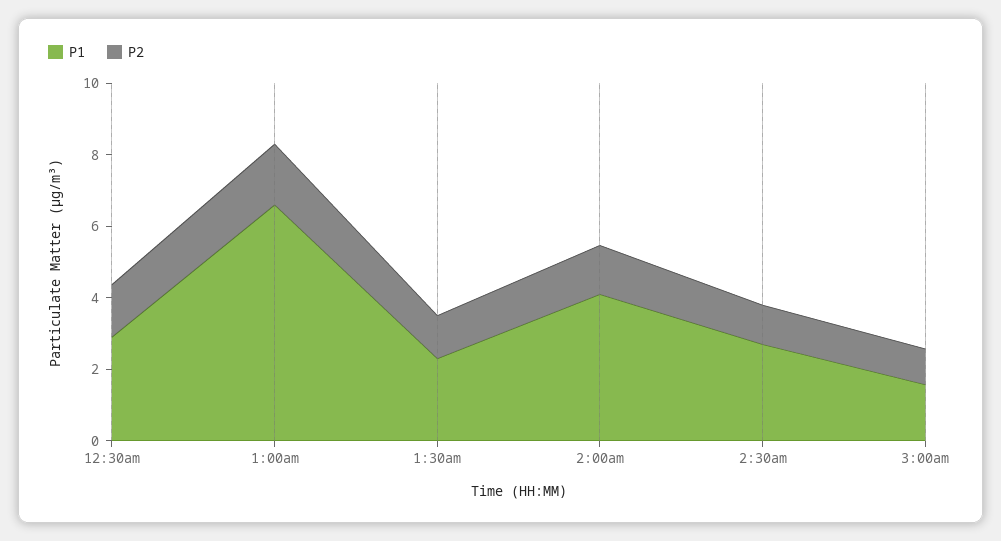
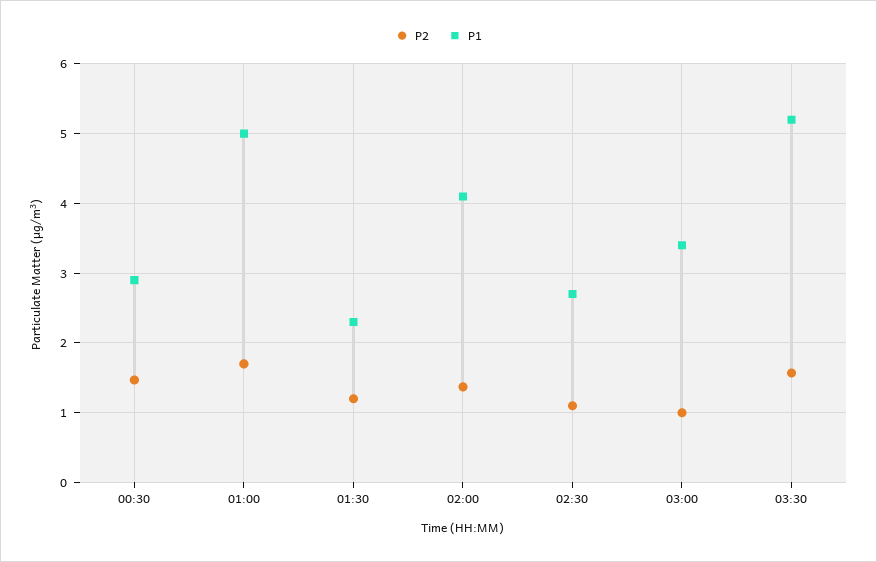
P1, 1:00am: 6.5 -> 5
P1, 3:00am: 1.5 -> 3.4
P2, 03:30: none -> 1.6
P1, 03:30: none -> 5.2

